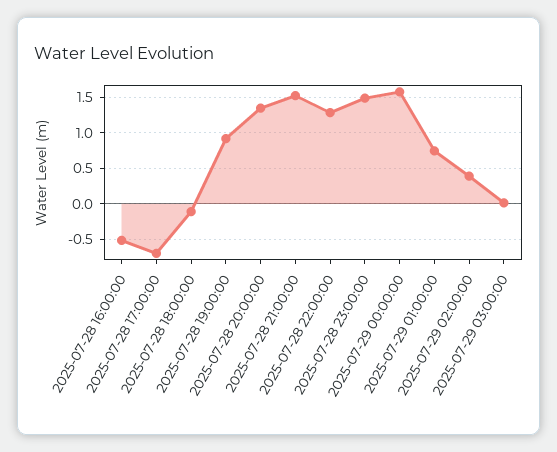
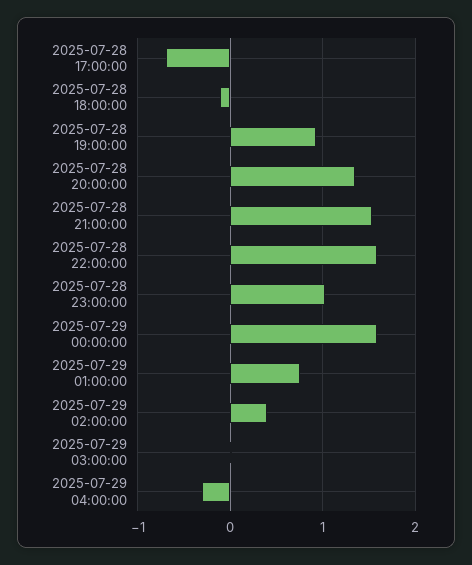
2025-07-28 16:00:00: -0.5 -> none
2025-07-28 22:00:00: 1.3 -> 1.6
2025-07-28 23:00:00: 1.5 -> 1
2025-07-29 04:00:00: none -> -0.3

